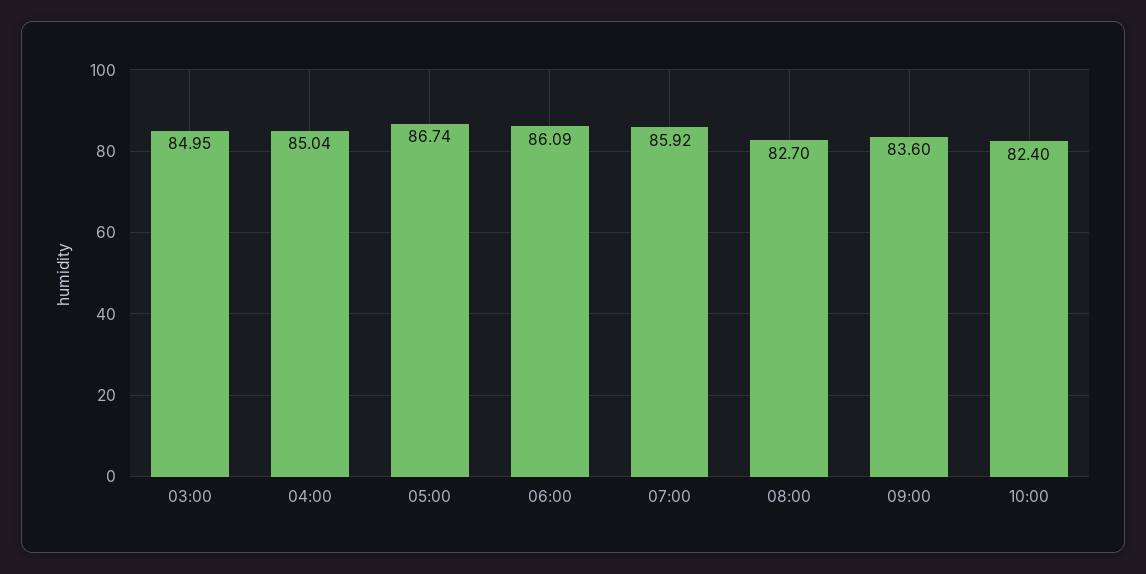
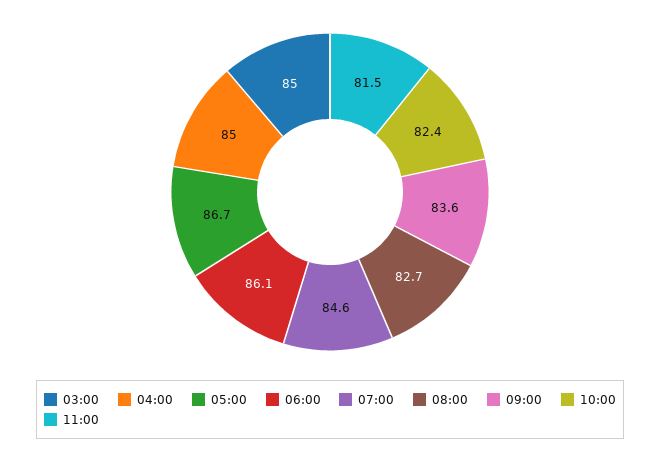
07:00: 85.92 -> 84.6
11:00: none -> 81.5

